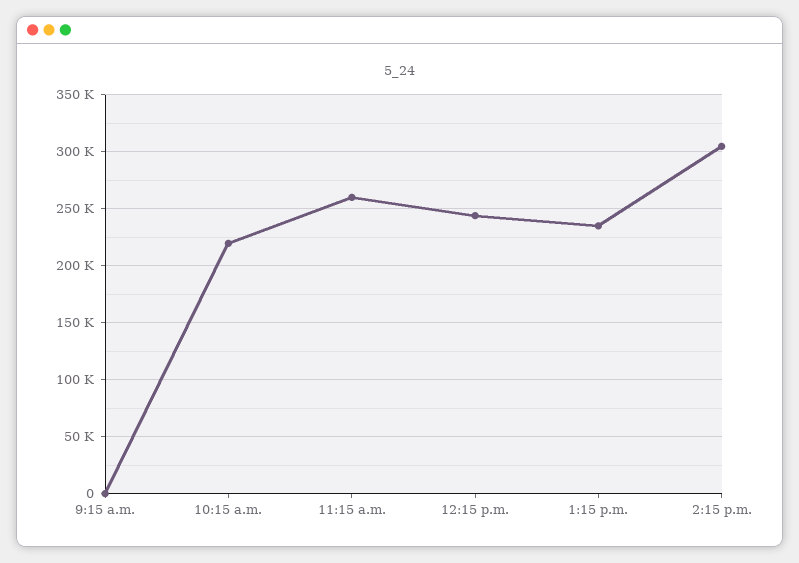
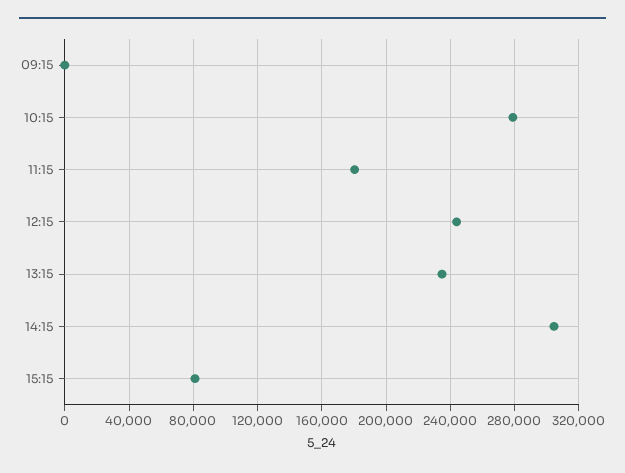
10:15 a.m.: 220000 -> 280000
11:15 a.m.: 260000 -> 180000
15:15: none -> 80000

